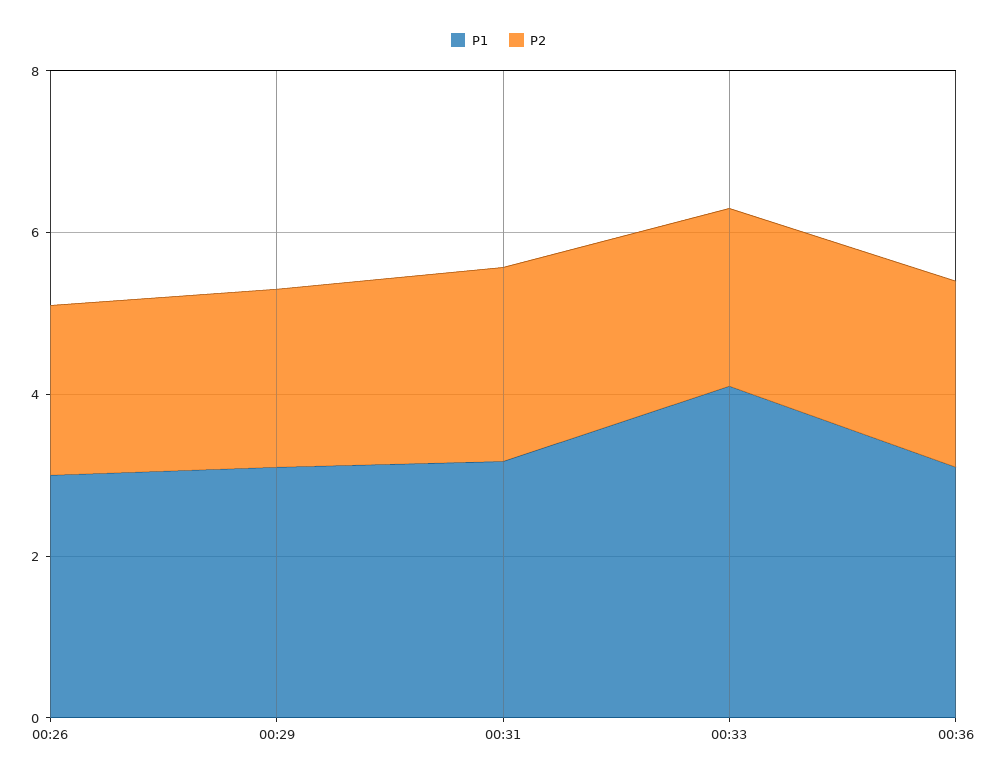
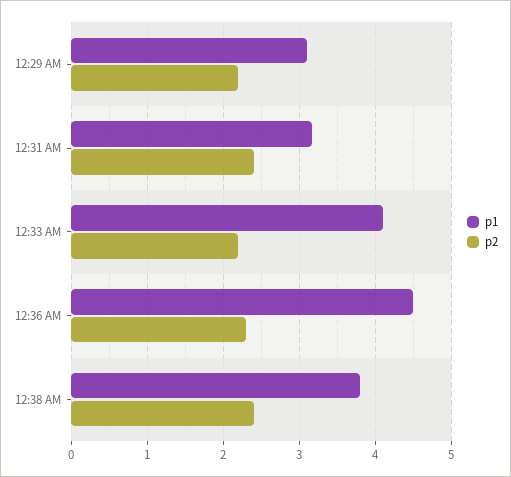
P1, 00:26: 3 -> none
P2, 00:26: 2 -> none
P1, 00:36: 3 -> 4.5
P1, 12:38 AM: none -> 3.8
P2, 12:38 AM: none -> 2.4

